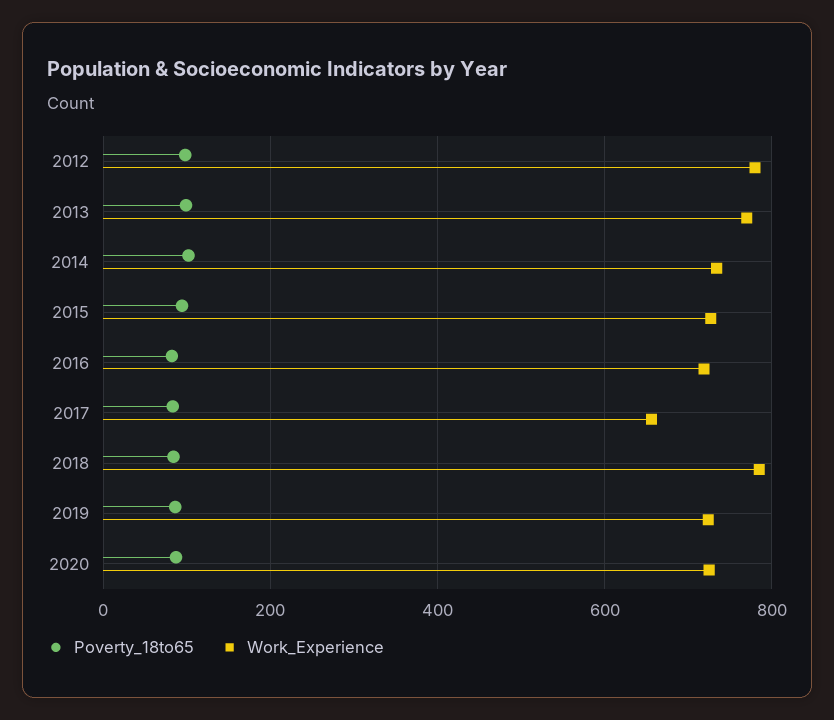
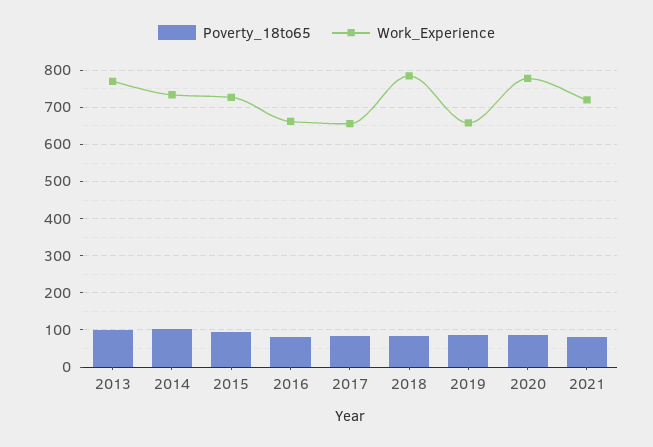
Poverty_18to65, 2012: 100 -> none
Work_Experience, 2012: 780 -> none
Work_Experience, 2016: 720 -> 660
Work_Experience, 2019: 720 -> 660
Work_Experience, 2020: 720 -> 780
Poverty_18to65, 2021: none -> 80
Work_Experience, 2021: none -> 720

